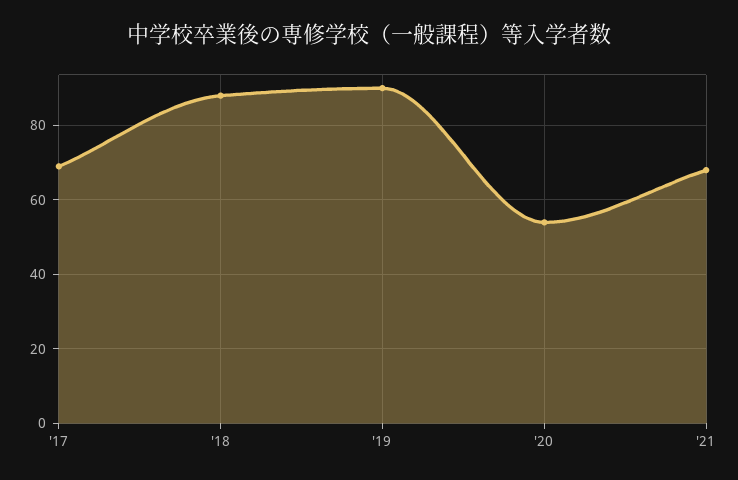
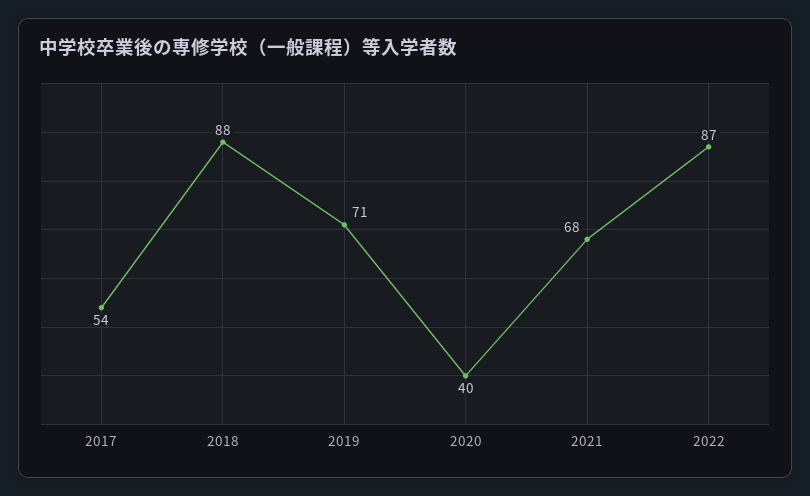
'17: 70 -> 54
'19: 90 -> 71
'20: 55 -> 40
2022: none -> 87

